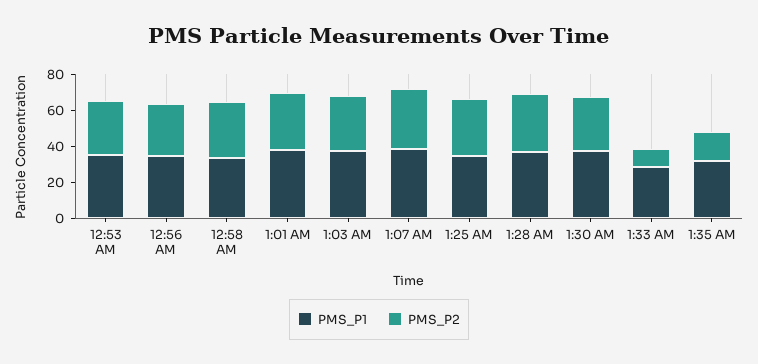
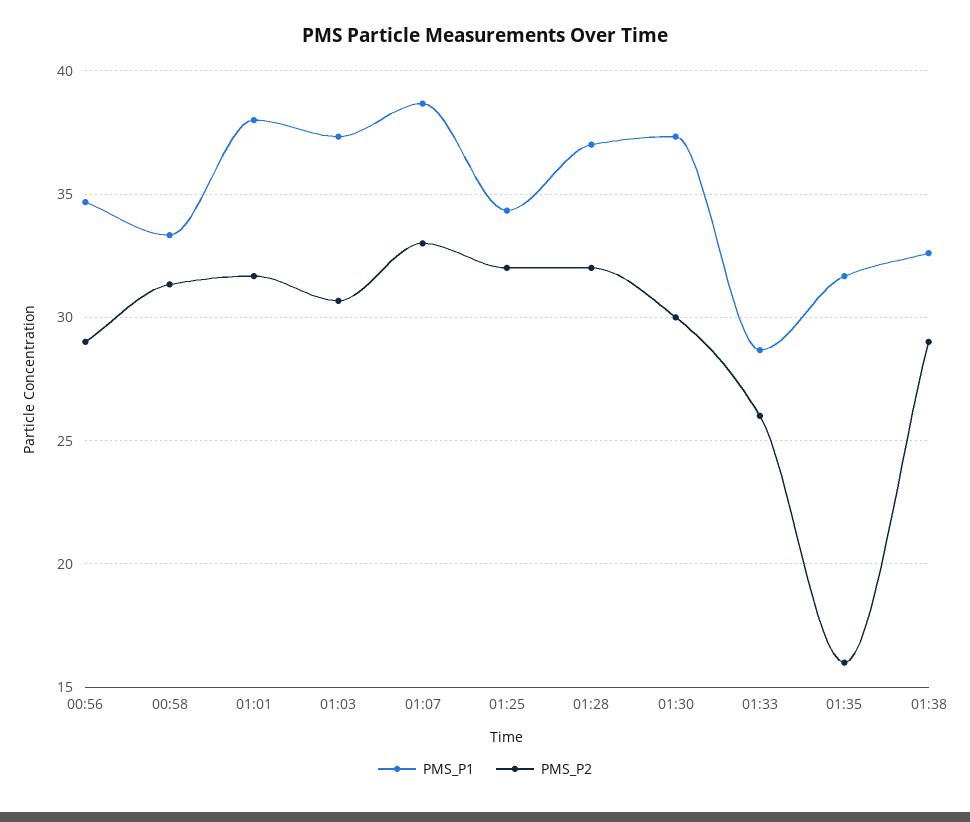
PMS_P1, 12:53 AM: 35 -> none
PMS_P2, 12:53 AM: 30 -> none
PMS_P2, 1:33 AM: 10 -> 26
PMS_P1, 01:38: none -> 32.5
PMS_P2, 01:38: none -> 29

